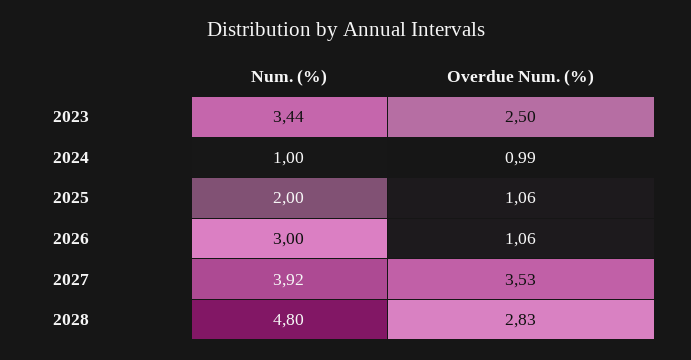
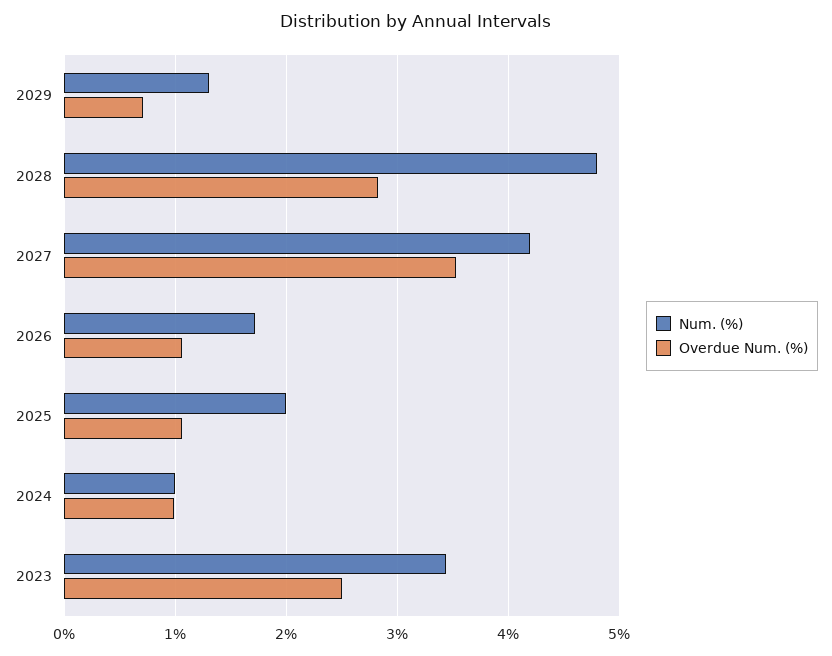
Num. (%), 2026: 3 -> 1.7
Num. (%), 2027: 3.92 -> 4.2
Num. (%), 2029: none -> 1.3
Overdue Num. (%), 2029: none -> 0.7

